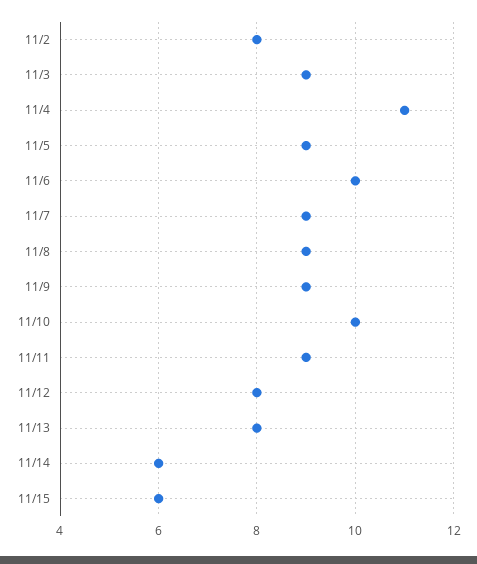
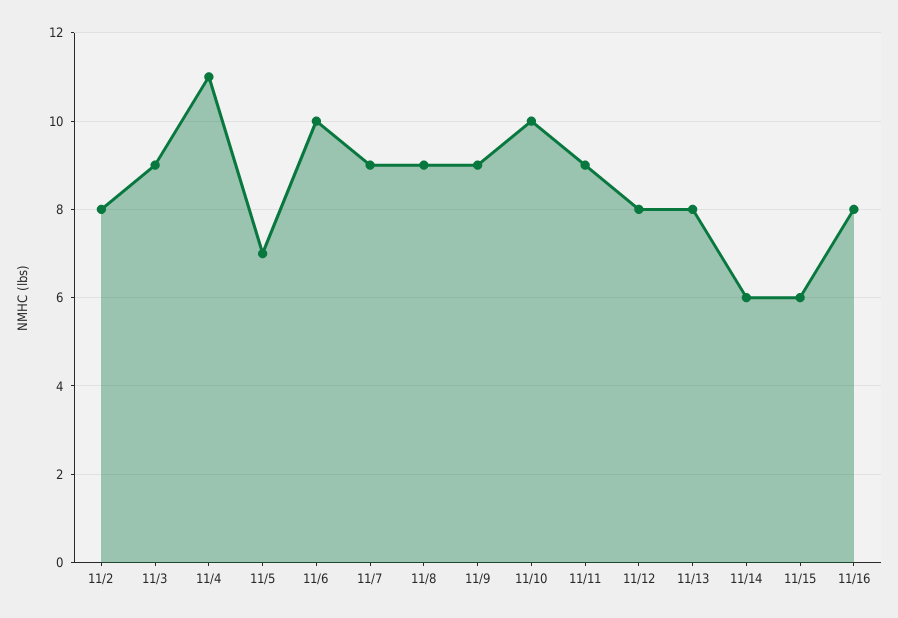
11/5: 9 -> 7
11/16: none -> 8

